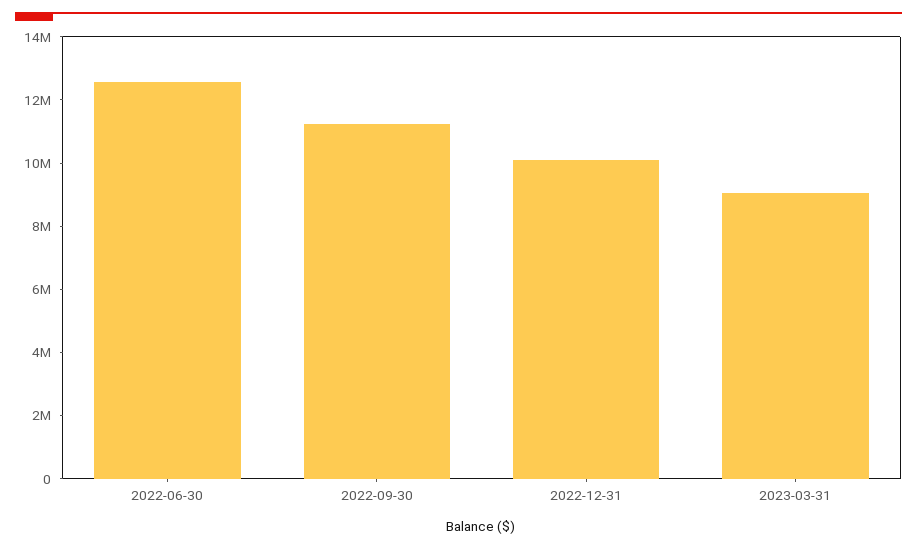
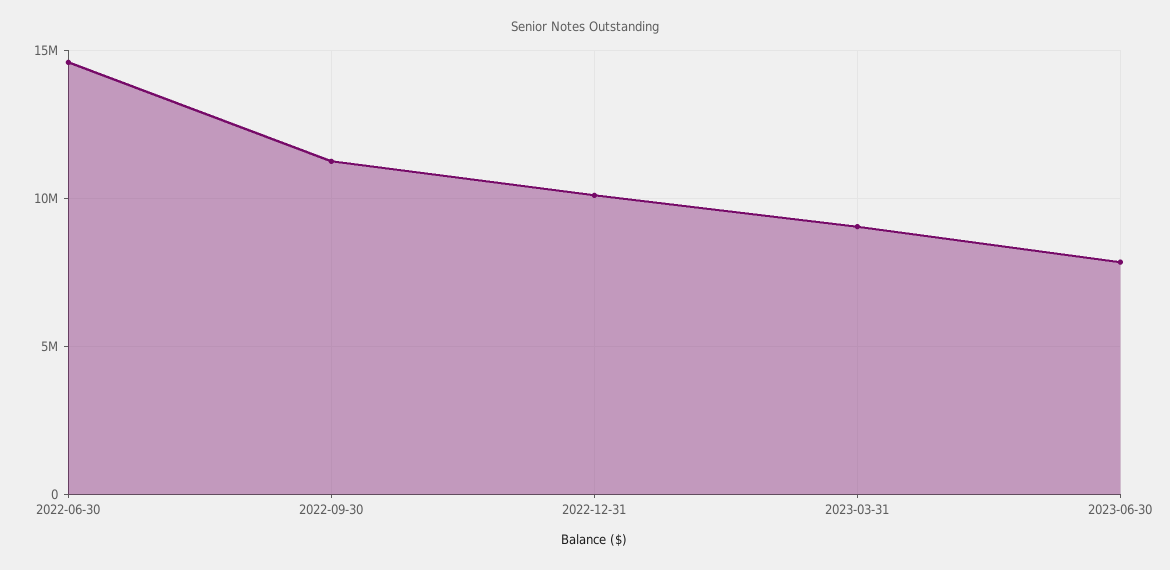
2022-06-30: 12500000 -> 14500000
2023-06-30: none -> 8000000

